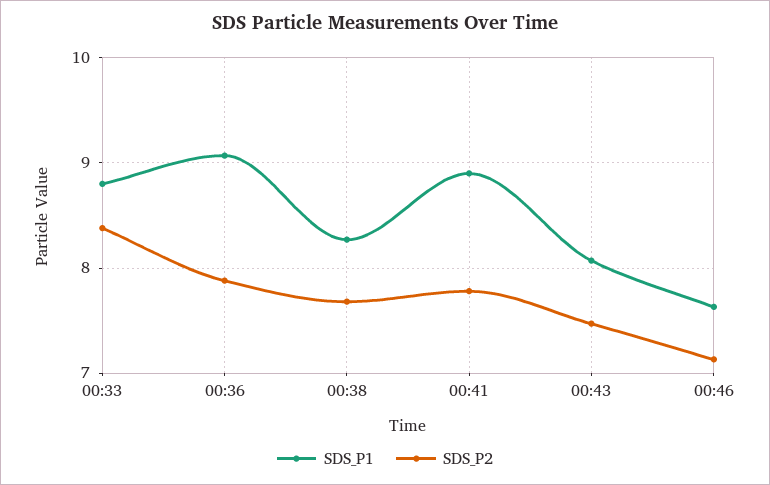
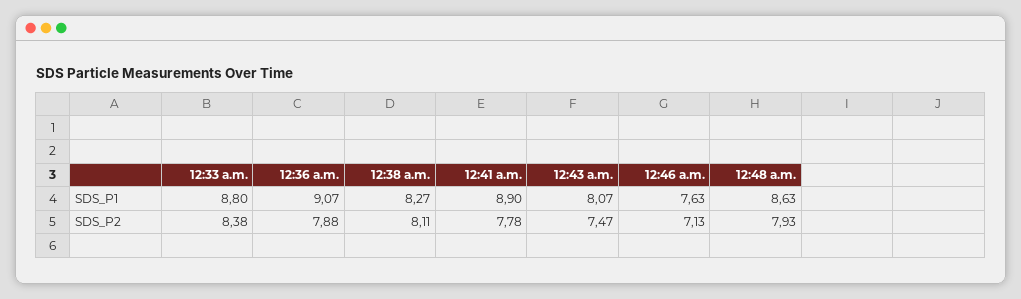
SDS_P2, 00:38: 7.7 -> 8.11
SDS_P1, 12:48 a.m.: none -> 8.63
SDS_P2, 12:48 a.m.: none -> 7.93

